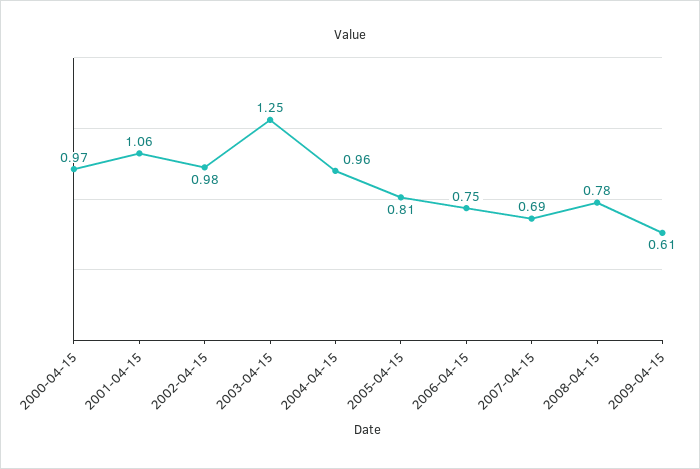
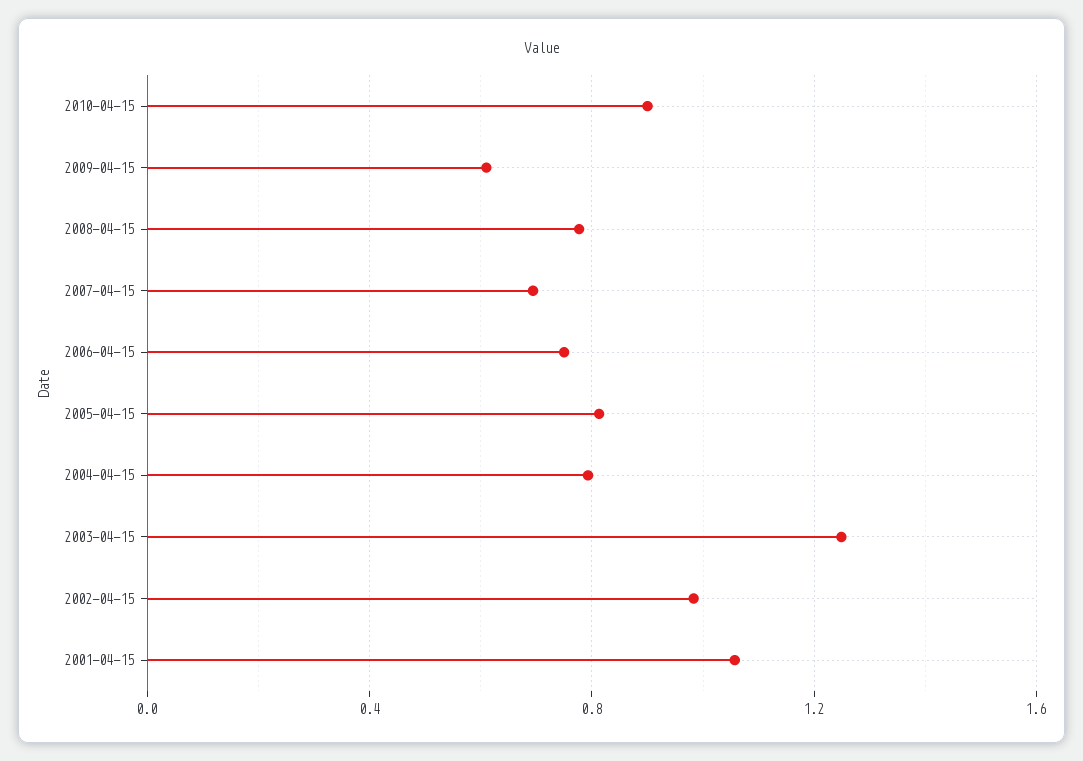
2000-04-15: 0.97 -> none
2004-04-15: 0.96 -> 0.8
2010-04-15: none -> 0.9

